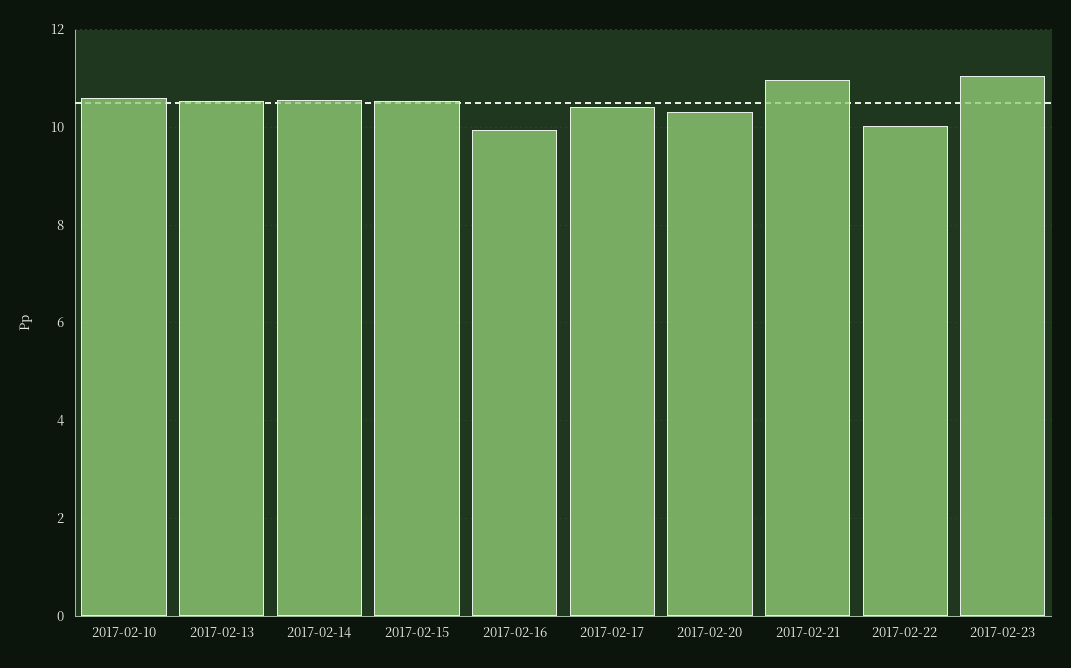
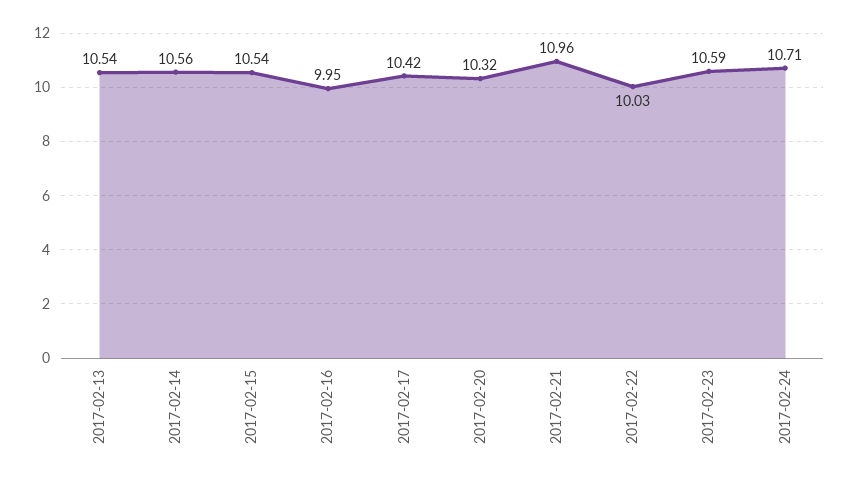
2017-02-10: 10.6 -> none
2017-02-23: 11 -> 10.59
2017-02-24: none -> 10.71

